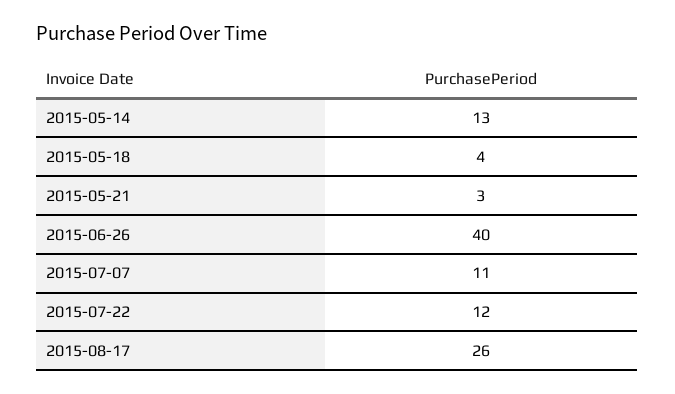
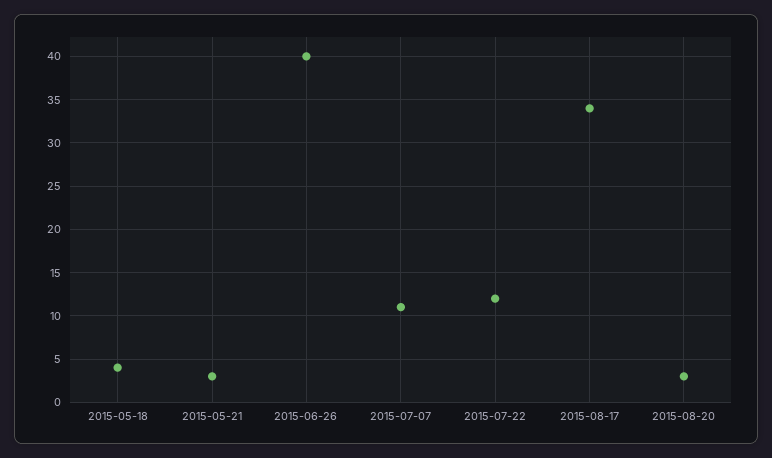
2015-05-14: 13 -> none
2015-08-17: 26 -> 34
2015-08-20: none -> 3

